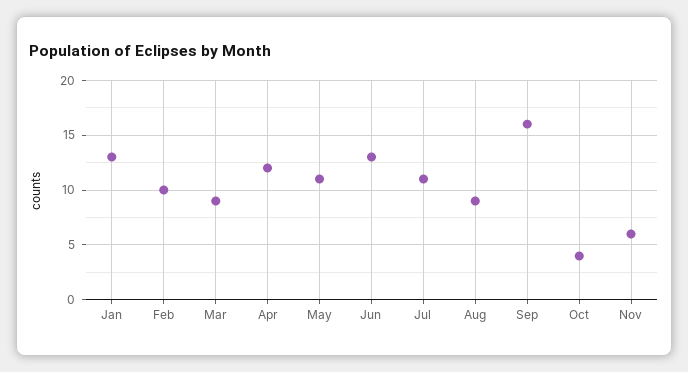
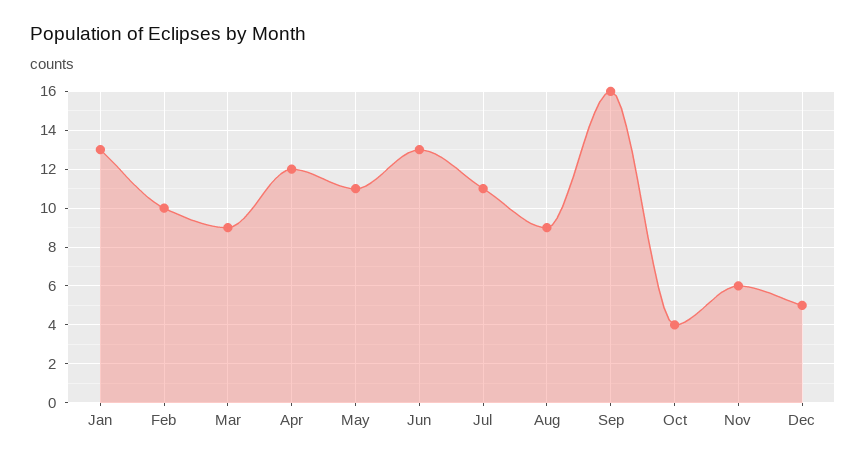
Dec: none -> 5

